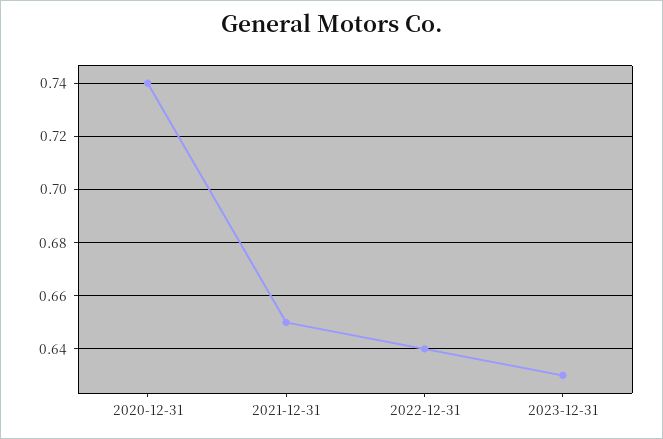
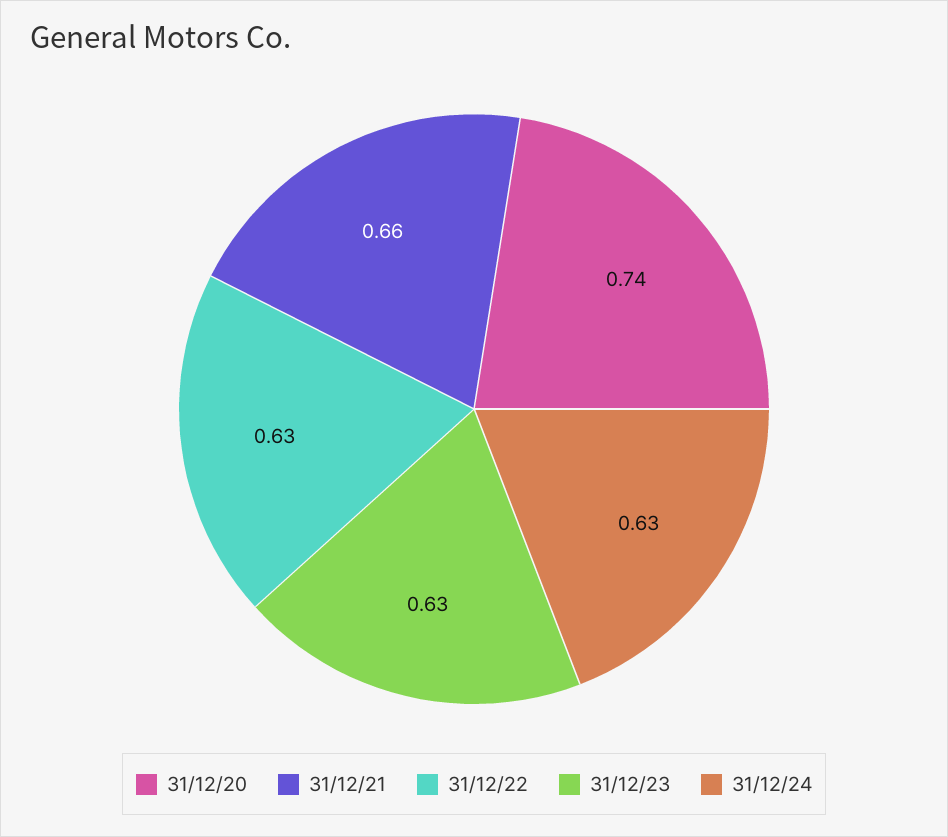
2021-12-31: 0.65 -> 0.66
2022-12-31: 0.64 -> 0.63
31/12/24: none -> 0.63

